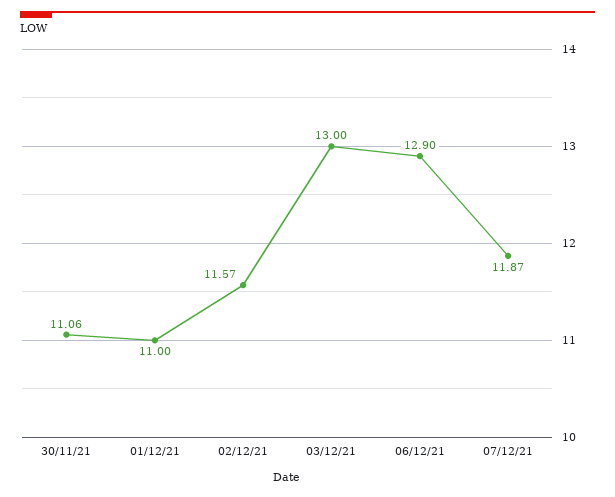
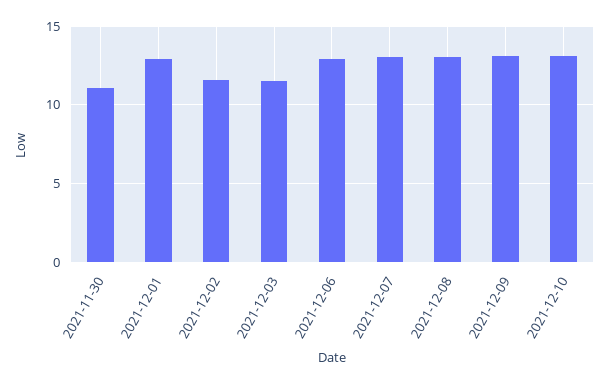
01/12/21: 11 -> 13
03/12/21: 13 -> 11.5
07/12/21: 11.87 -> 13
2021-12-08: none -> 13
2021-12-09: none -> 13
2021-12-10: none -> 13

